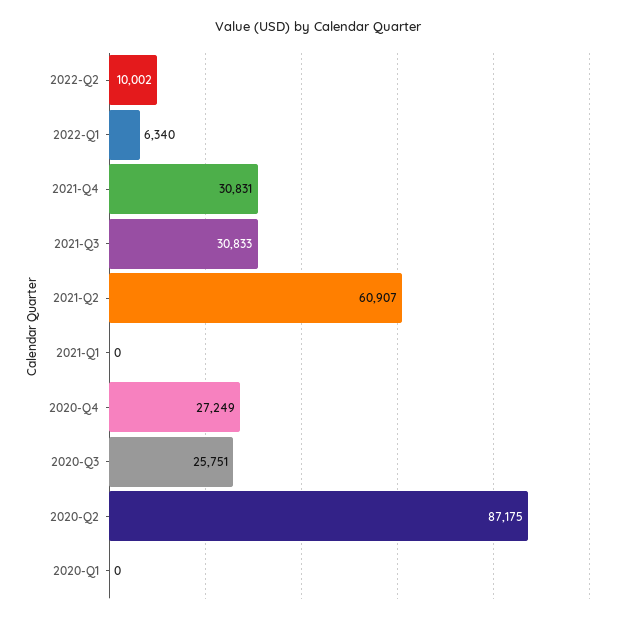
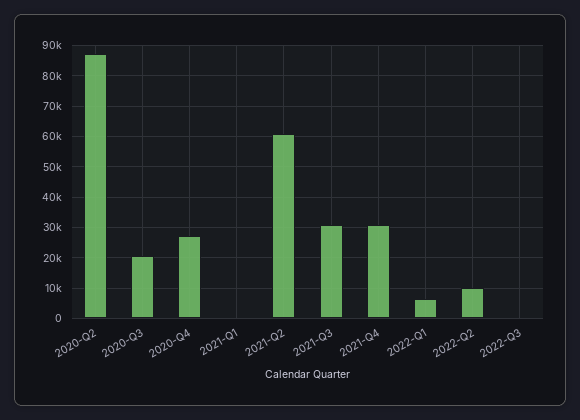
2020-Q3: 25751 -> 20000
2020-Q1: 0 -> none
2022-Q3: none -> 0

